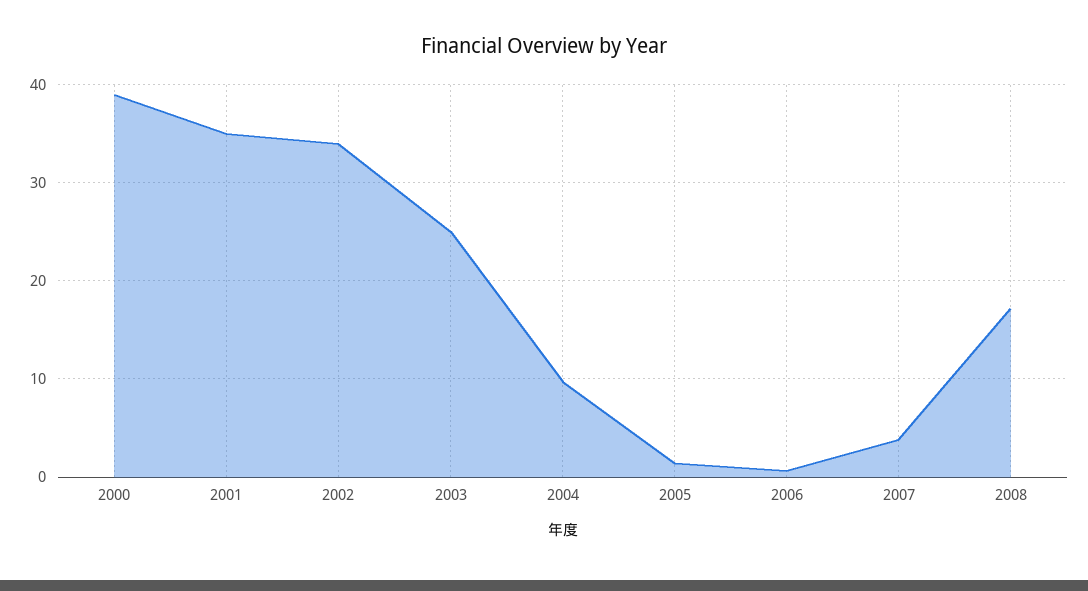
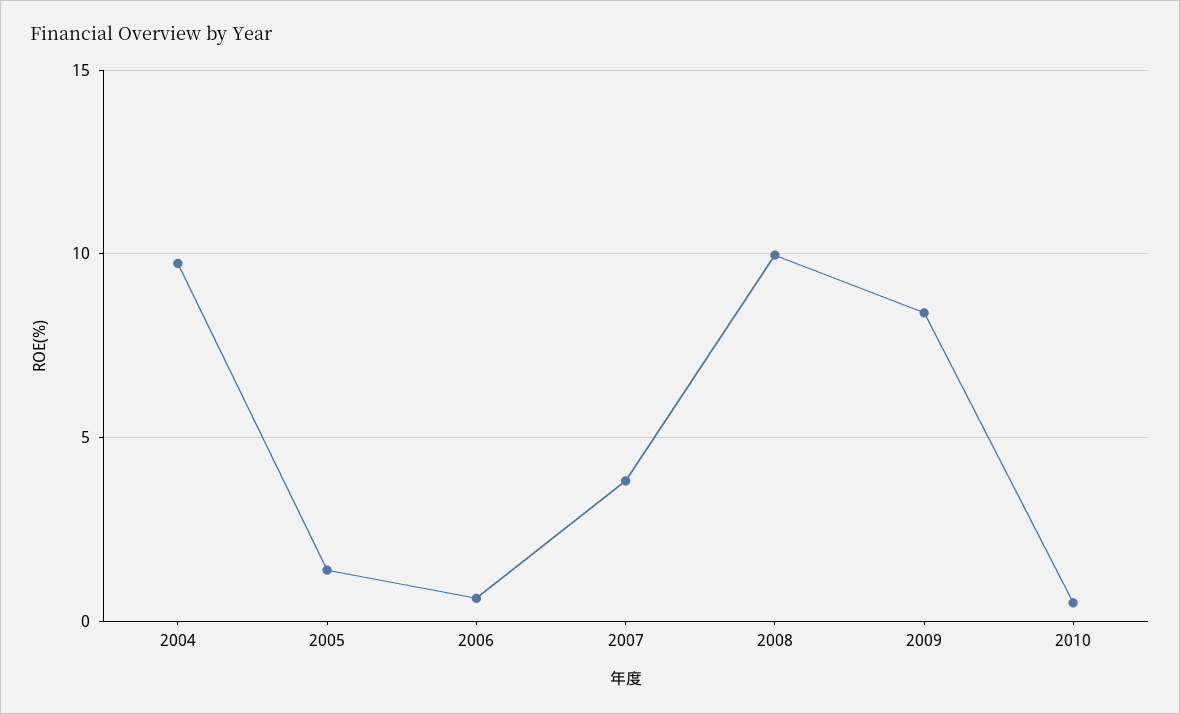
2000: 39 -> none
2001: 35 -> none
2002: 34 -> none
2003: 25 -> none
2008: 17 -> 10
2009: none -> 8.5
2010: none -> 0.5

